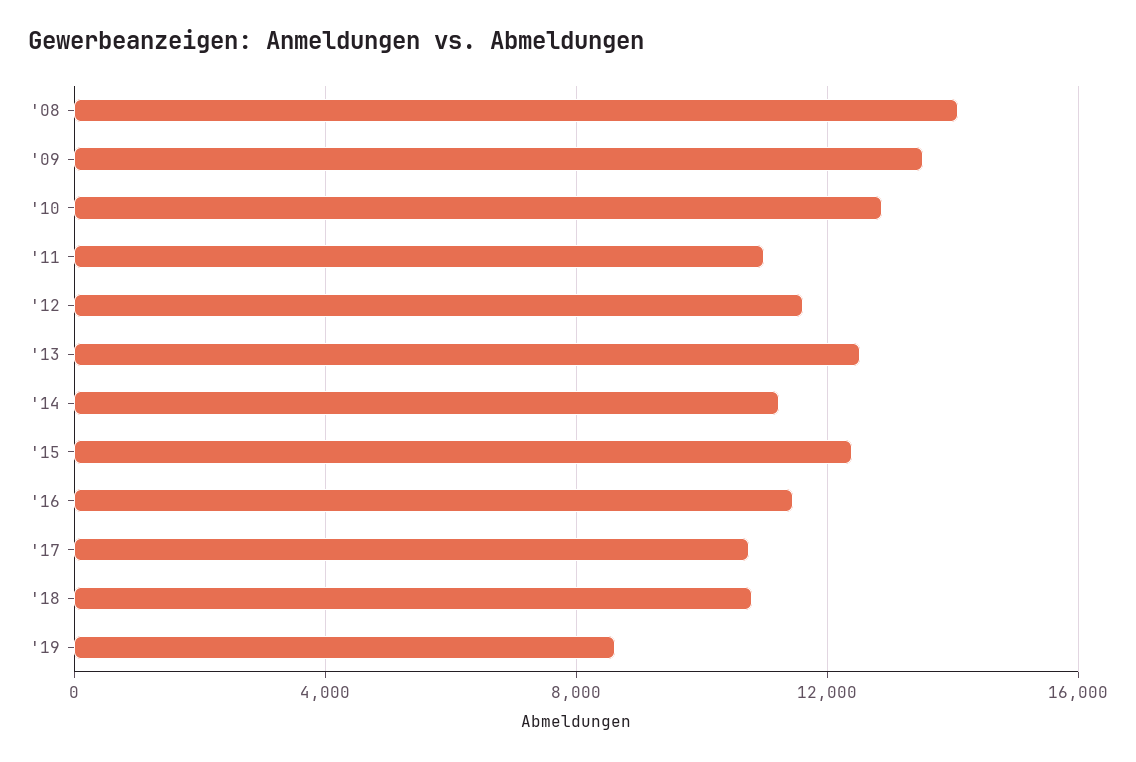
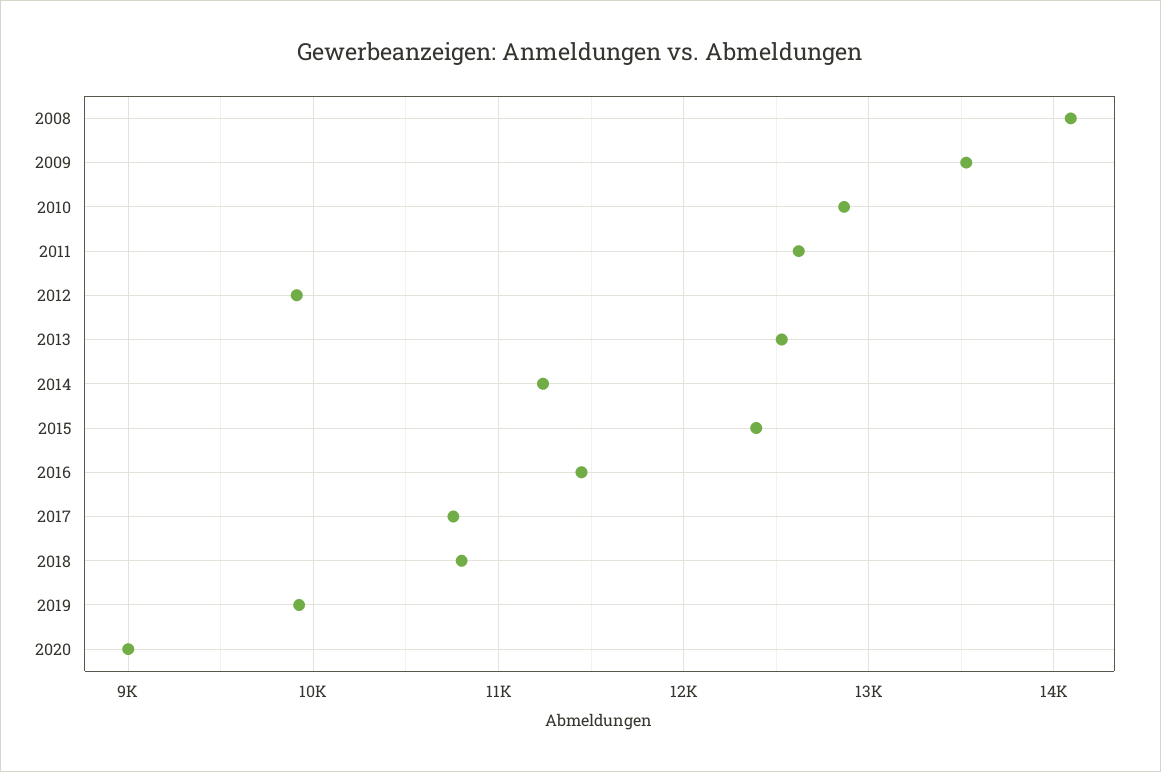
'11: 11000 -> 12600
'12: 11500 -> 9900
'19: 8500 -> 9900
2020: none -> 9000

